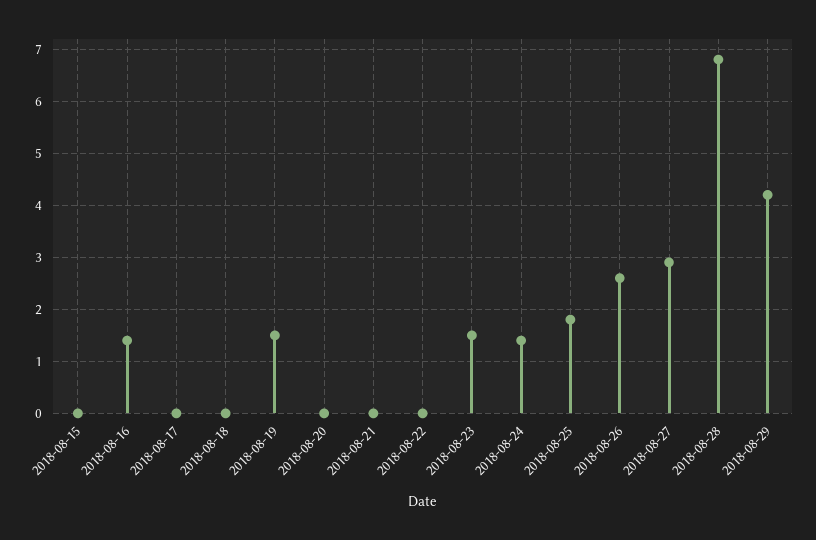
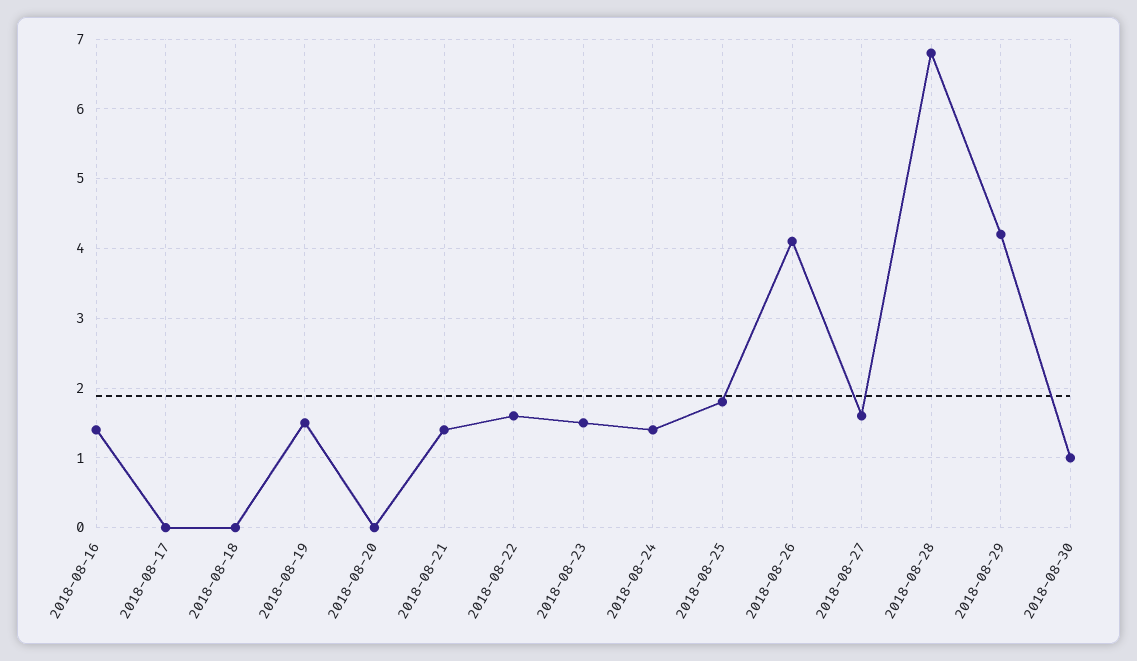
2018-08-15: 0 -> none
2018-08-21: 0 -> 1.4
2018-08-22: 0 -> 1.6
2018-08-26: 2.5 -> 4.1
2018-08-27: 3 -> 1.6
2018-08-30: none -> 1

